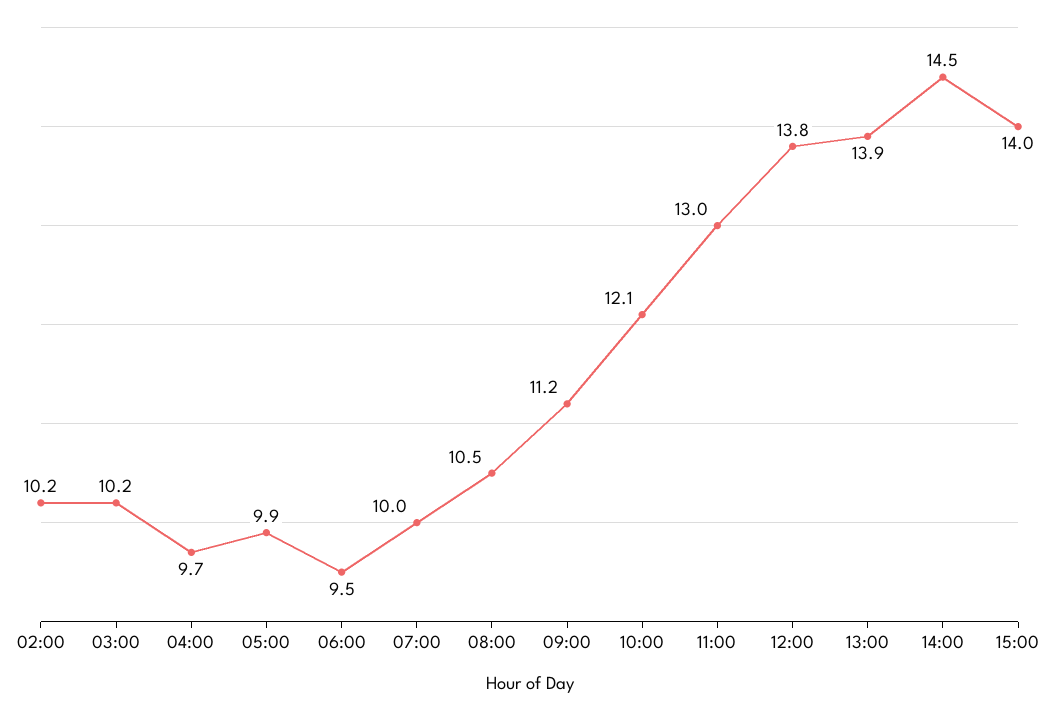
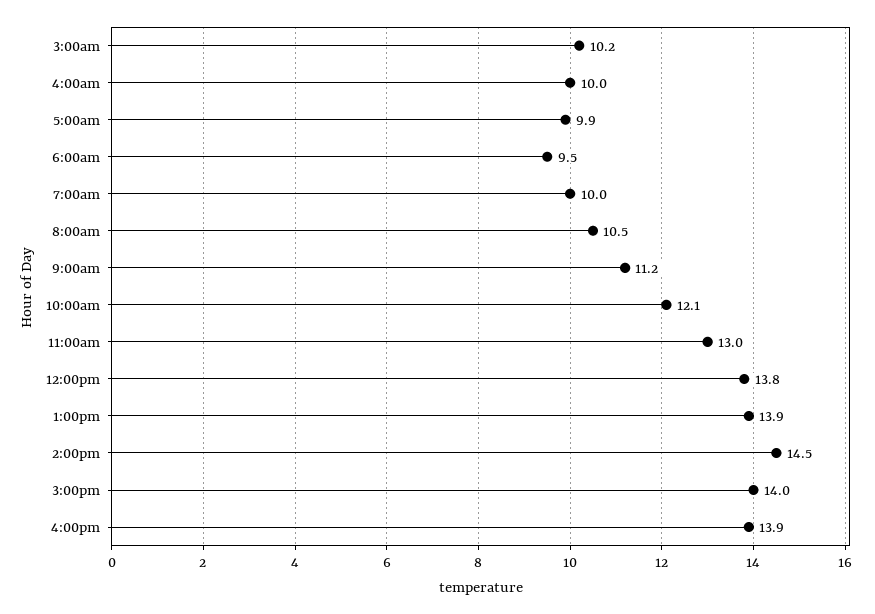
02:00: 10.2 -> none
04:00: 9.7 -> 10
4:00pm: none -> 13.9

